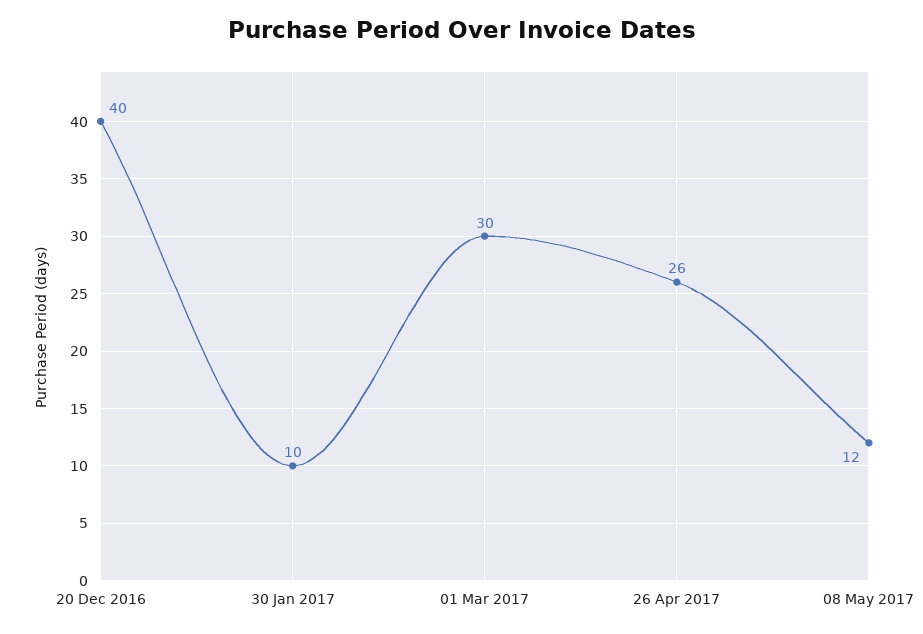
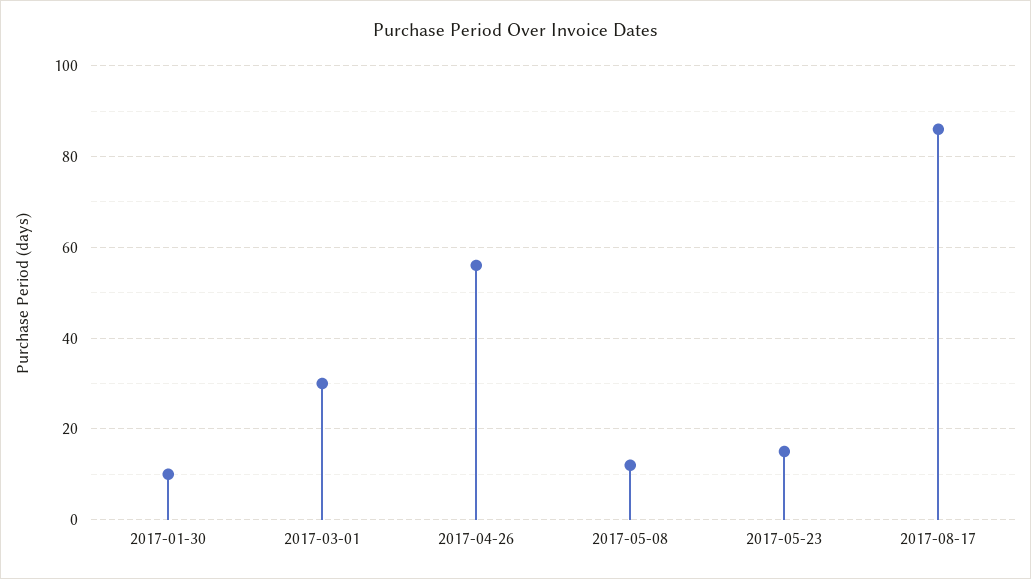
20 Dec 2016: 40 -> none
26 Apr 2017: 26 -> 55
2017-05-23: none -> 15
2017-08-17: none -> 85

